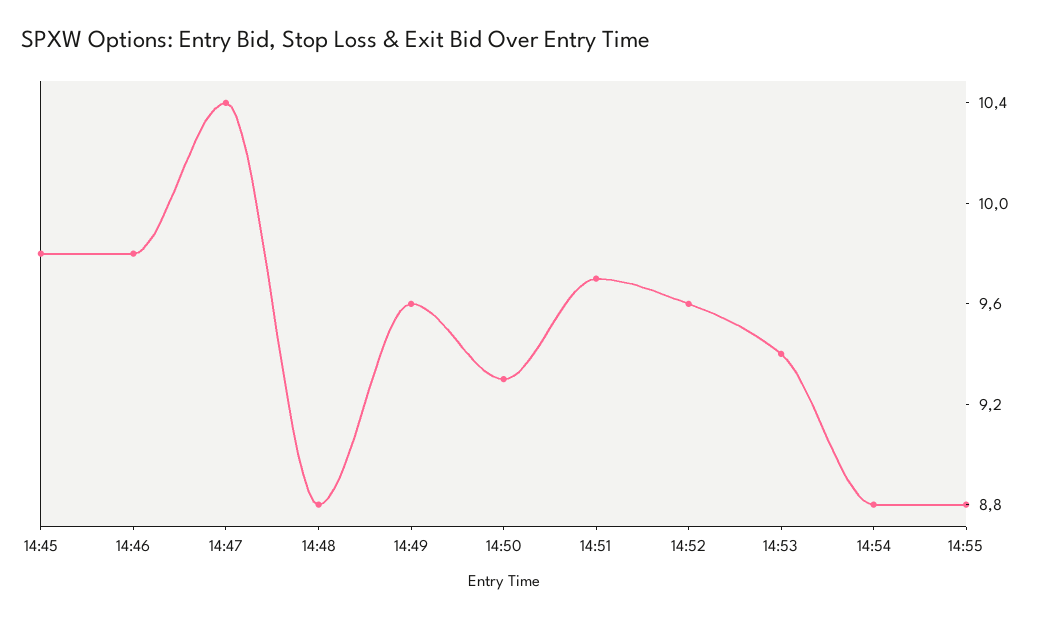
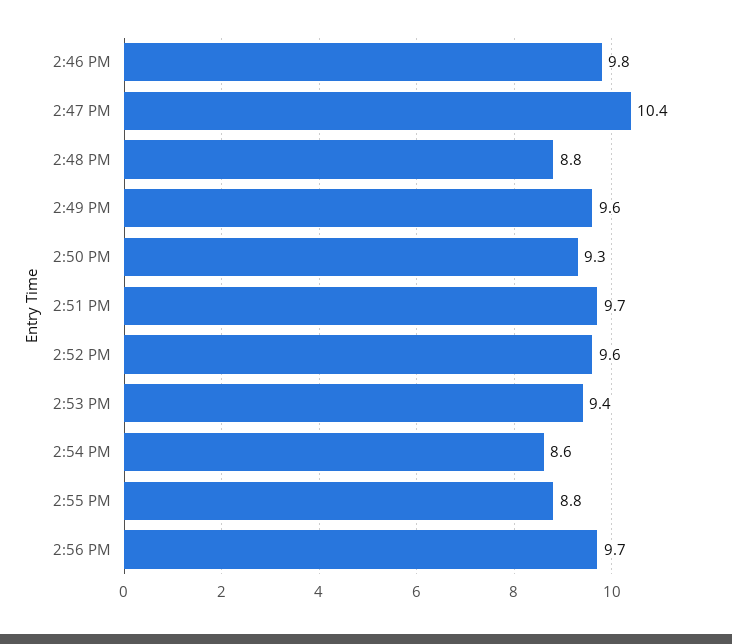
14:45: 9.8 -> none
14:54: 8.8 -> 8.6
2:56 PM: none -> 9.7

